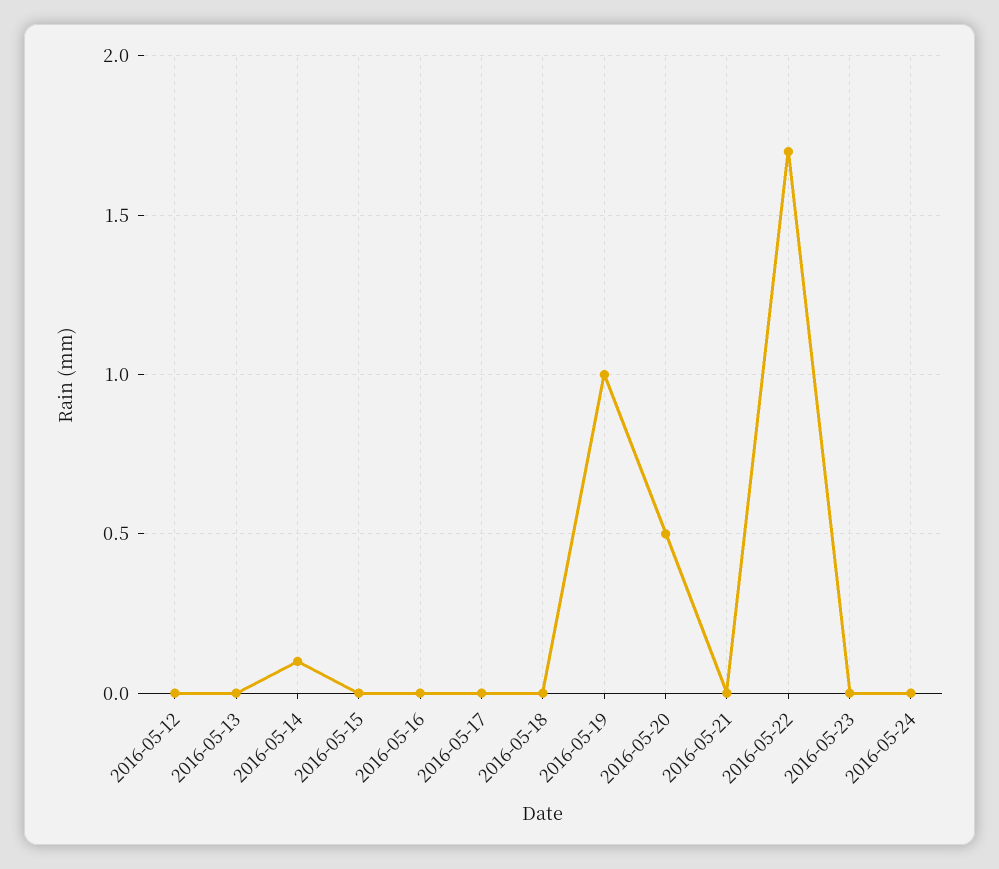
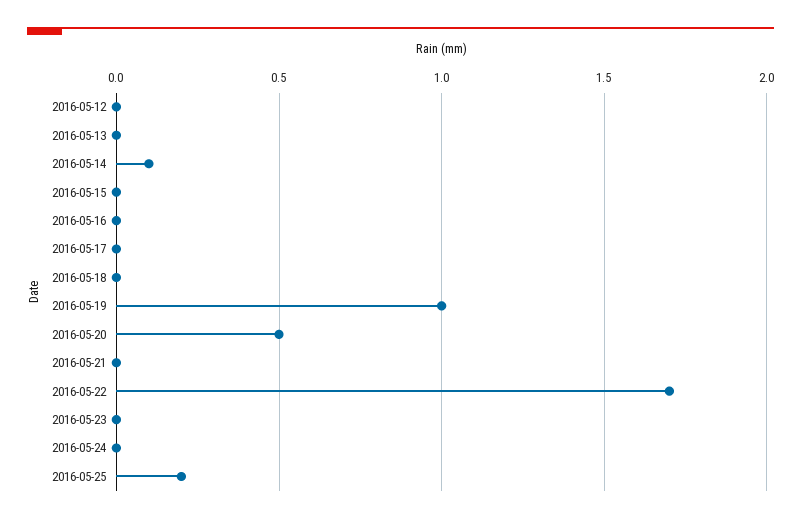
2016-05-25: none -> 0.2

